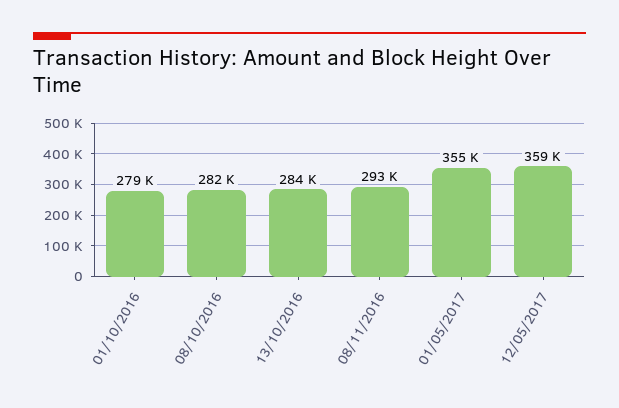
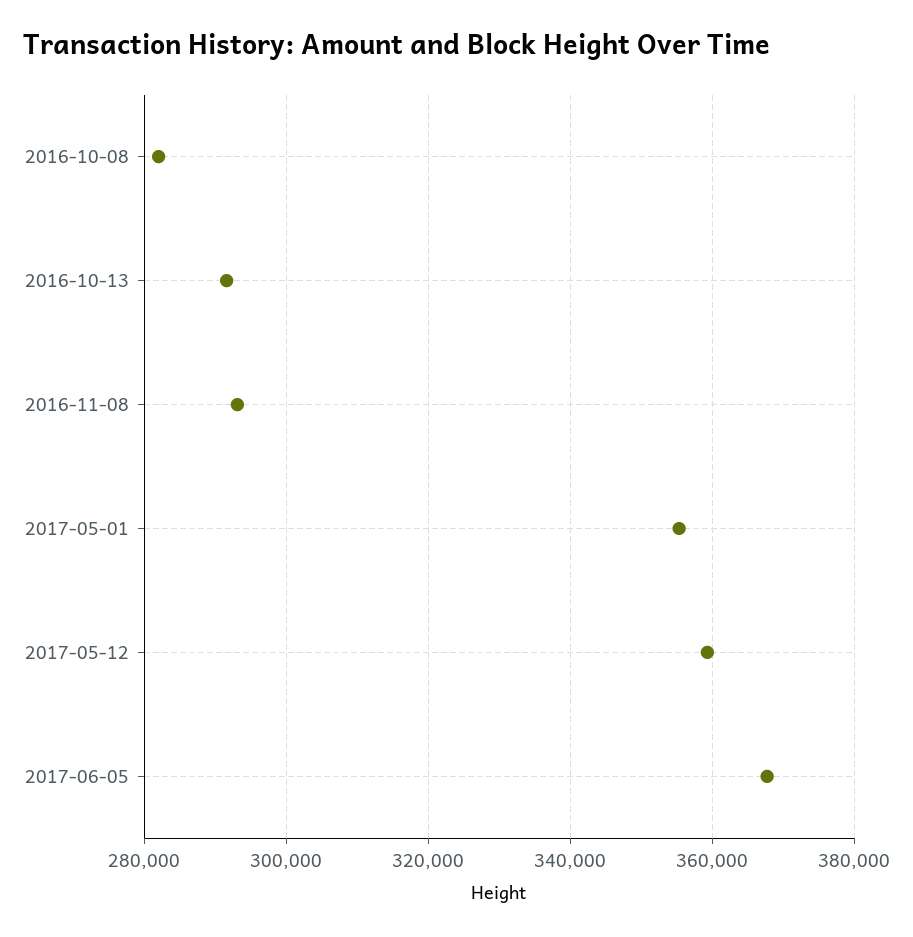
01/10/2016: 279000 -> none
13/10/2016: 284000 -> 292000
2017-06-05: none -> 368000

